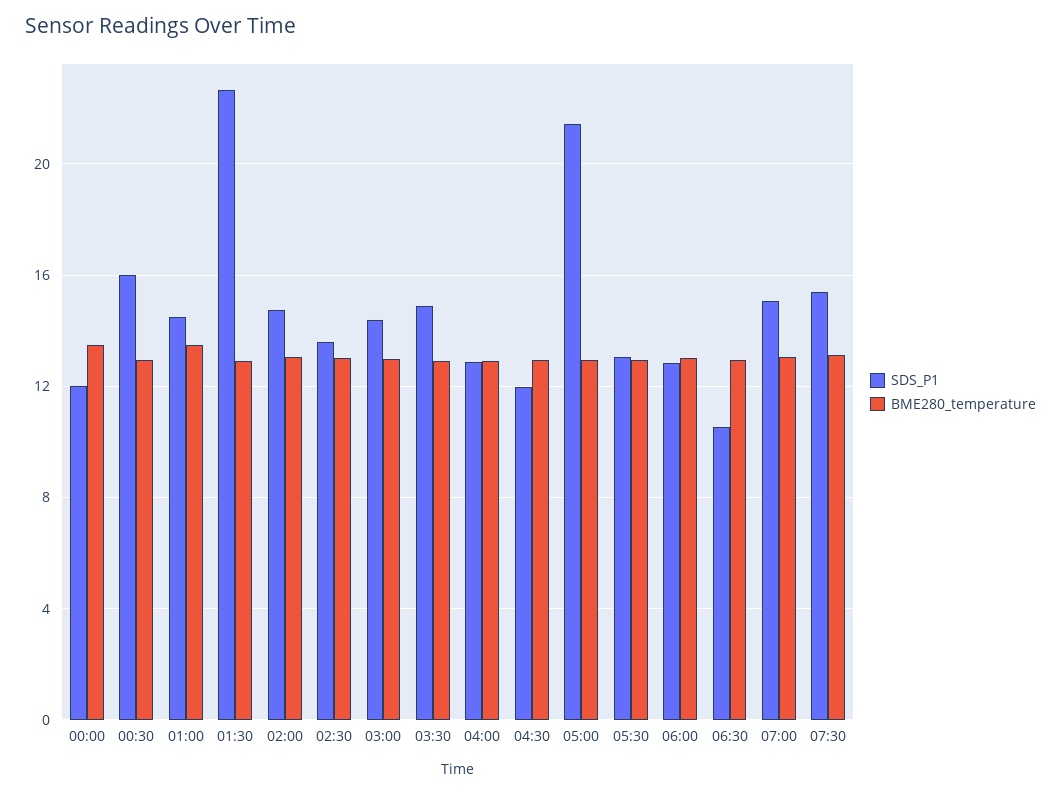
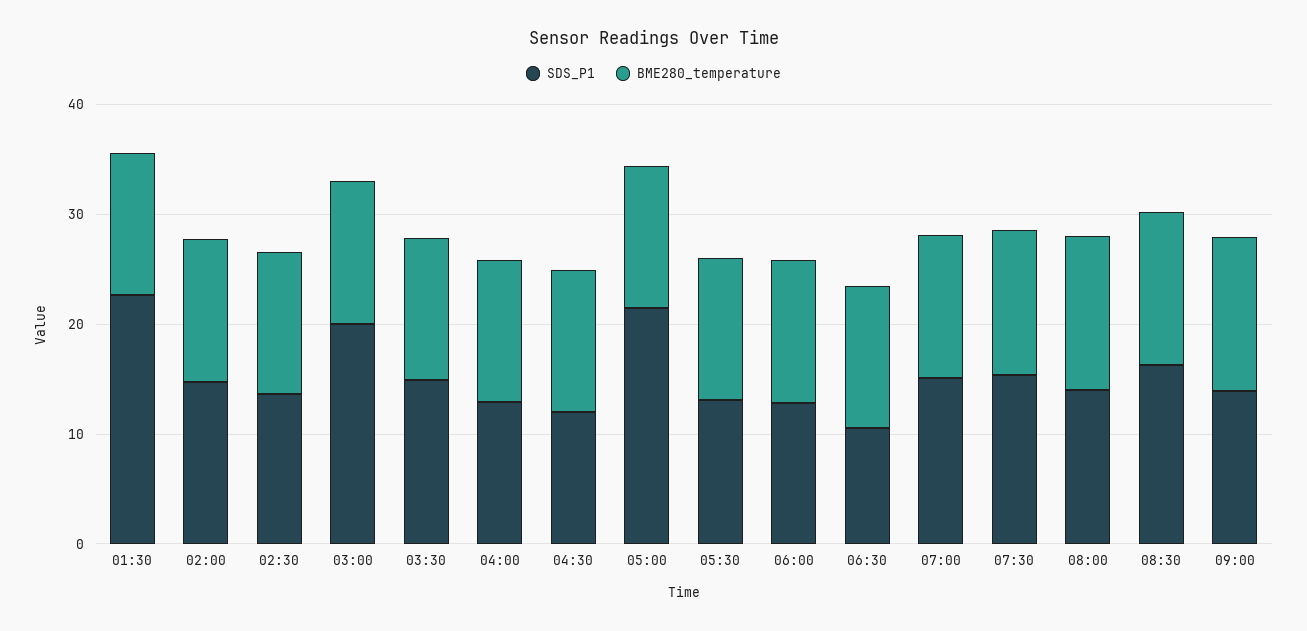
SDS_P1, 00:00: 12 -> none
BME280_temperature, 00:00: 13.5 -> none
SDS_P1, 00:30: 16 -> none
BME280_temperature, 00:30: 13 -> none
SDS_P1, 01:00: 14.5 -> none
BME280_temperature, 01:00: 13.5 -> none
SDS_P1, 03:00: 14.5 -> 20
SDS_P1, 08:00: none -> 14
BME280_temperature, 08:00: none -> 14
SDS_P1, 08:30: none -> 16
BME280_temperature, 08:30: none -> 14
SDS_P1, 09:00: none -> 14
BME280_temperature, 09:00: none -> 14

